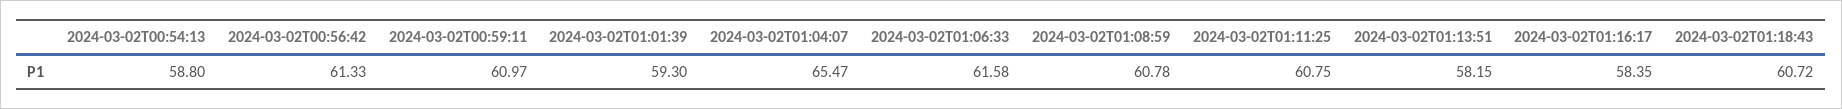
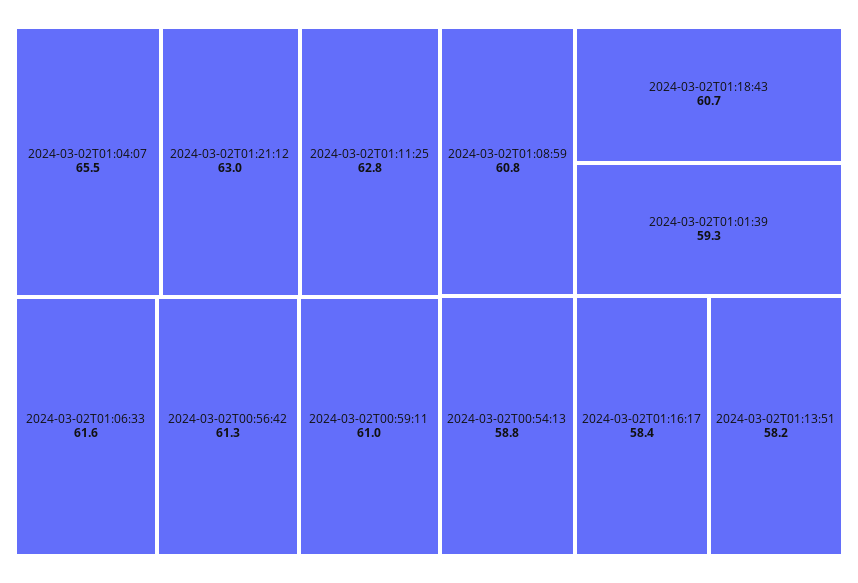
2024-03-02T01:11:25: 60.75 -> 62.8
2024-03-02T01:21:12: none -> 63

